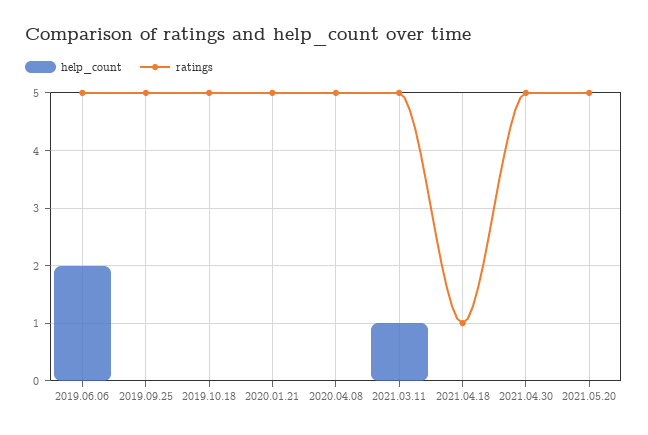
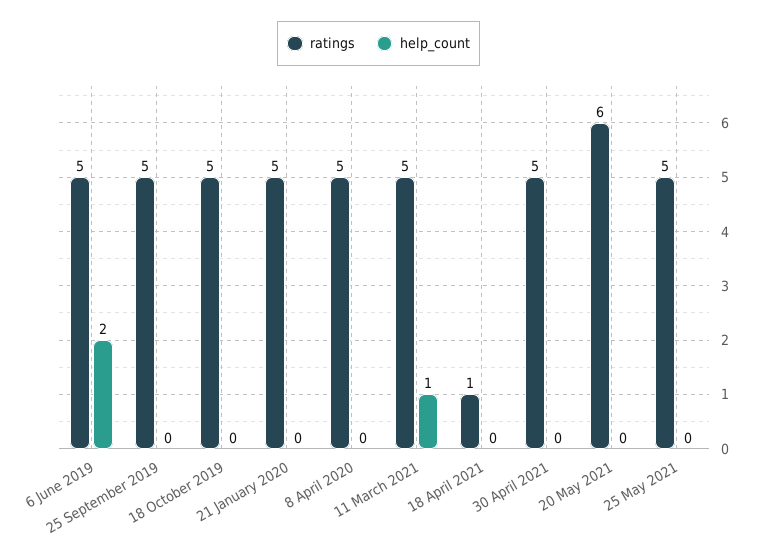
ratings, 2021.05.20: 5 -> 6
ratings, 25 May 2021: none -> 5
help_count, 25 May 2021: none -> 0

